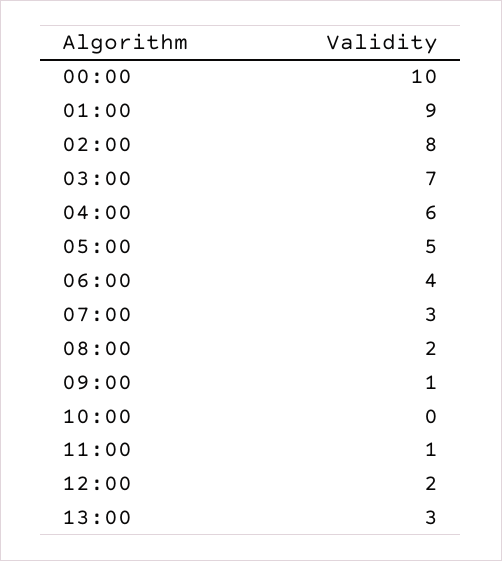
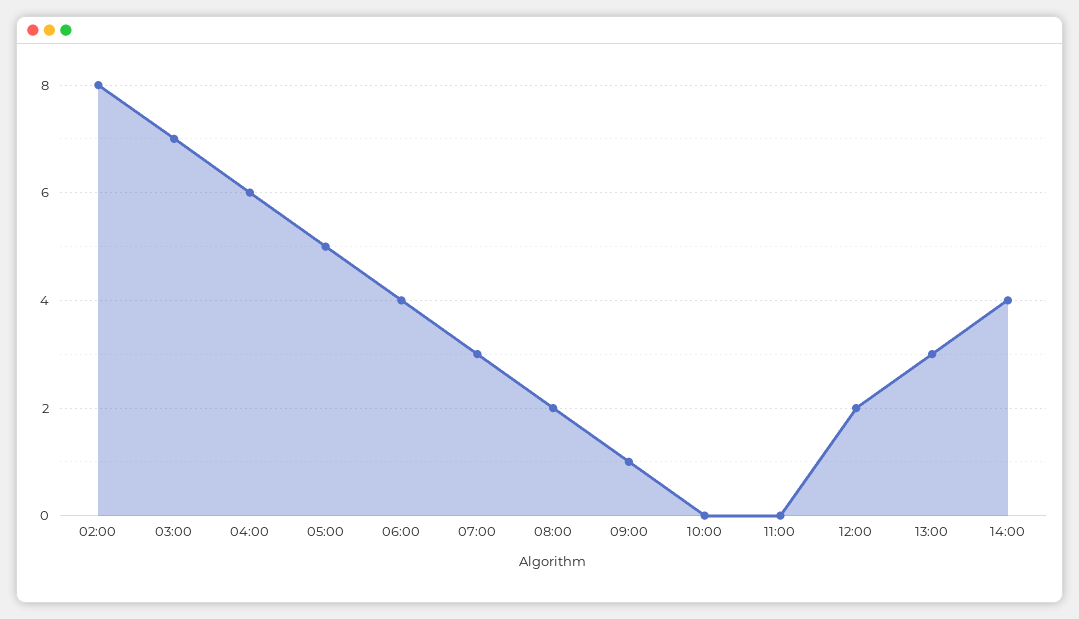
00:00: 10 -> none
01:00: 9 -> none
11:00: 1 -> 0
14:00: none -> 4

